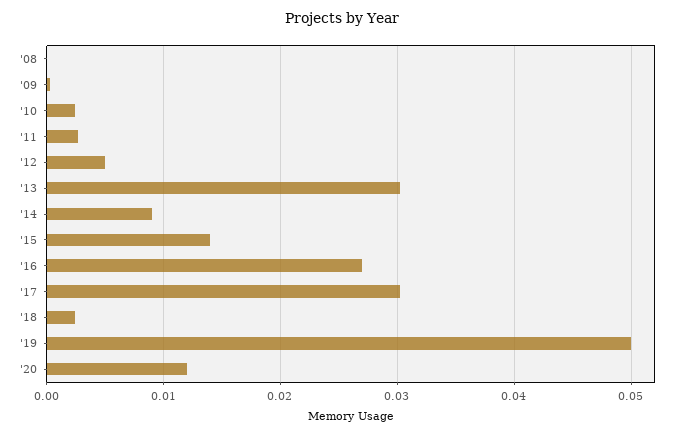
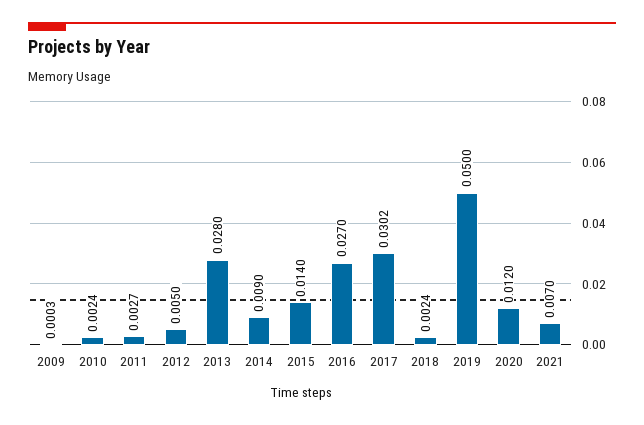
'08: 0 -> none
'13: 0.03 -> 0.028
2021: none -> 0.007

